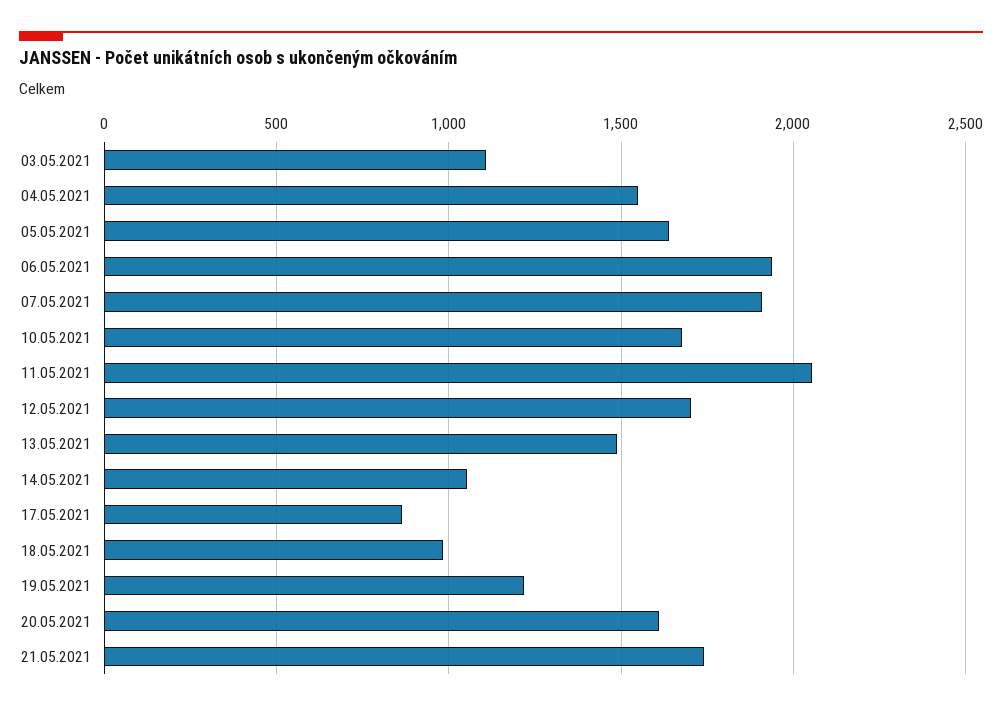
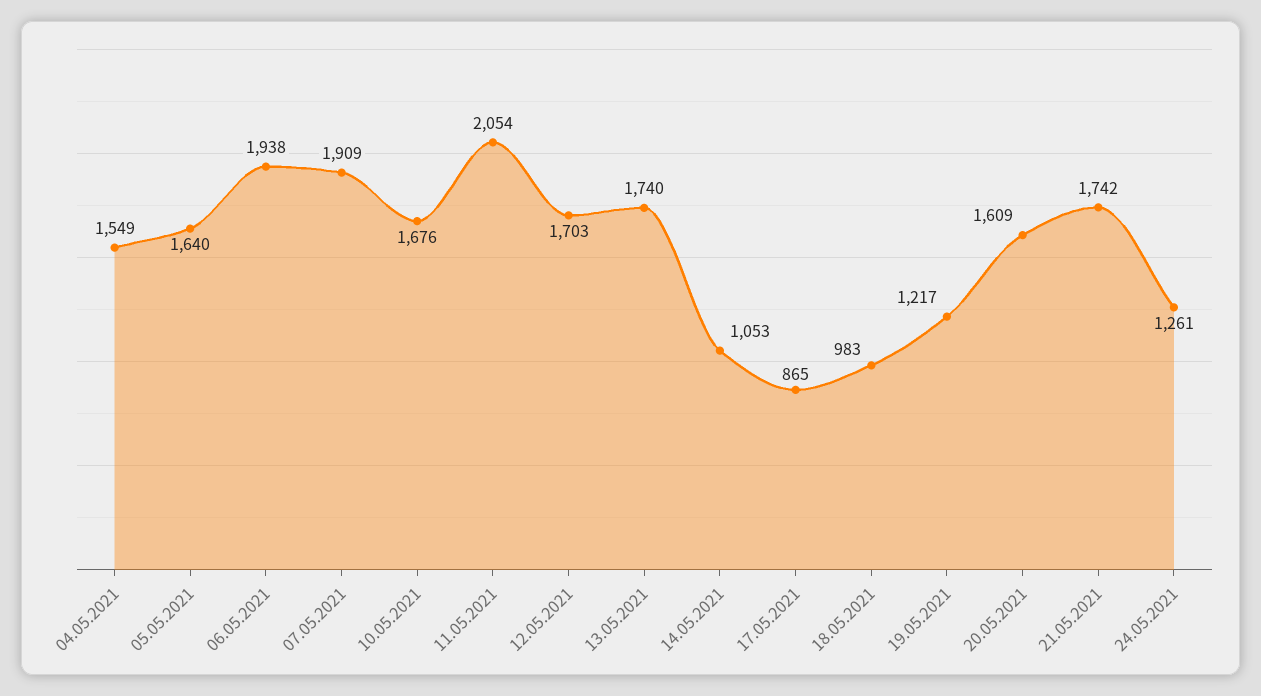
03.05.2021: 1100 -> none
13.05.2021: 1500 -> 1740
24.05.2021: none -> 1261

